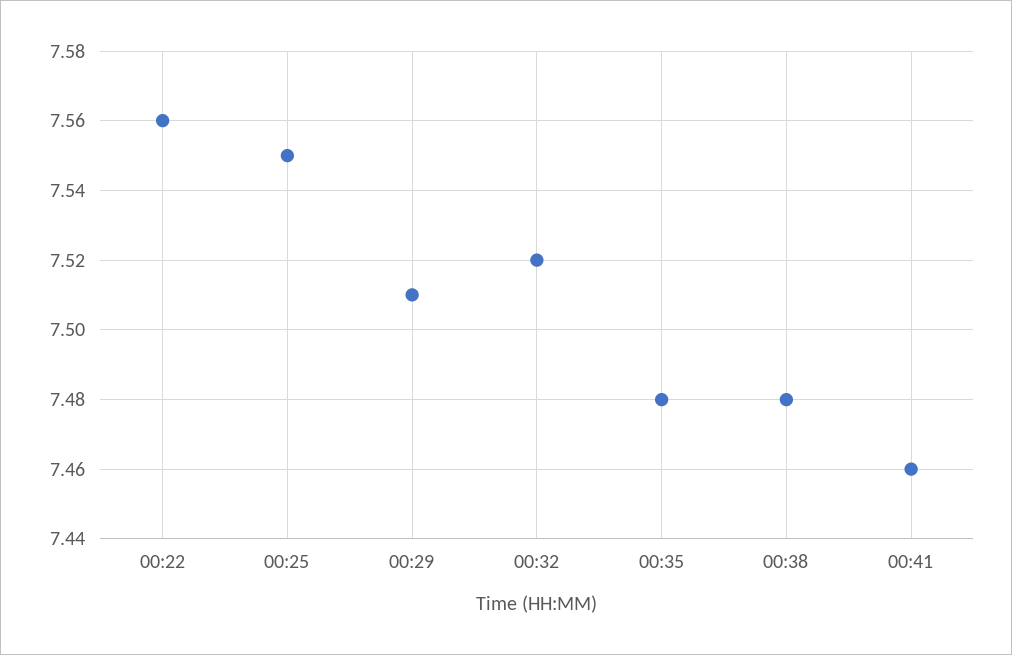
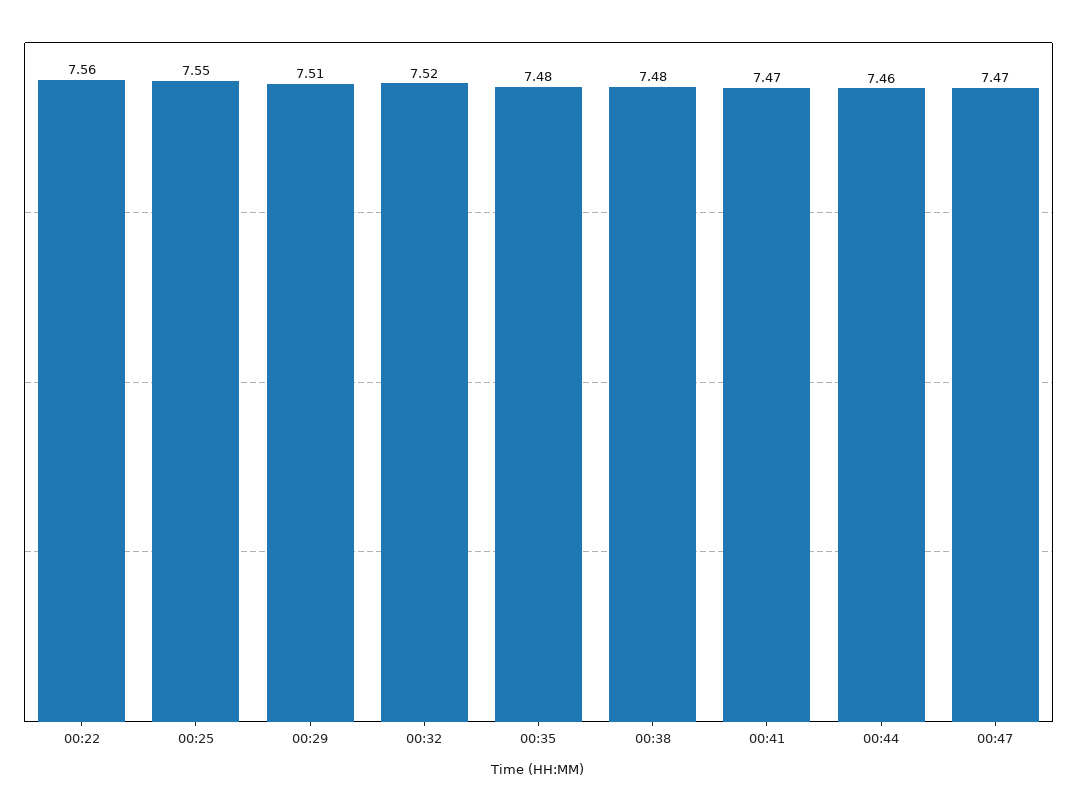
00:41: 7.46 -> 7.47
00:44: none -> 7.46
00:47: none -> 7.47

